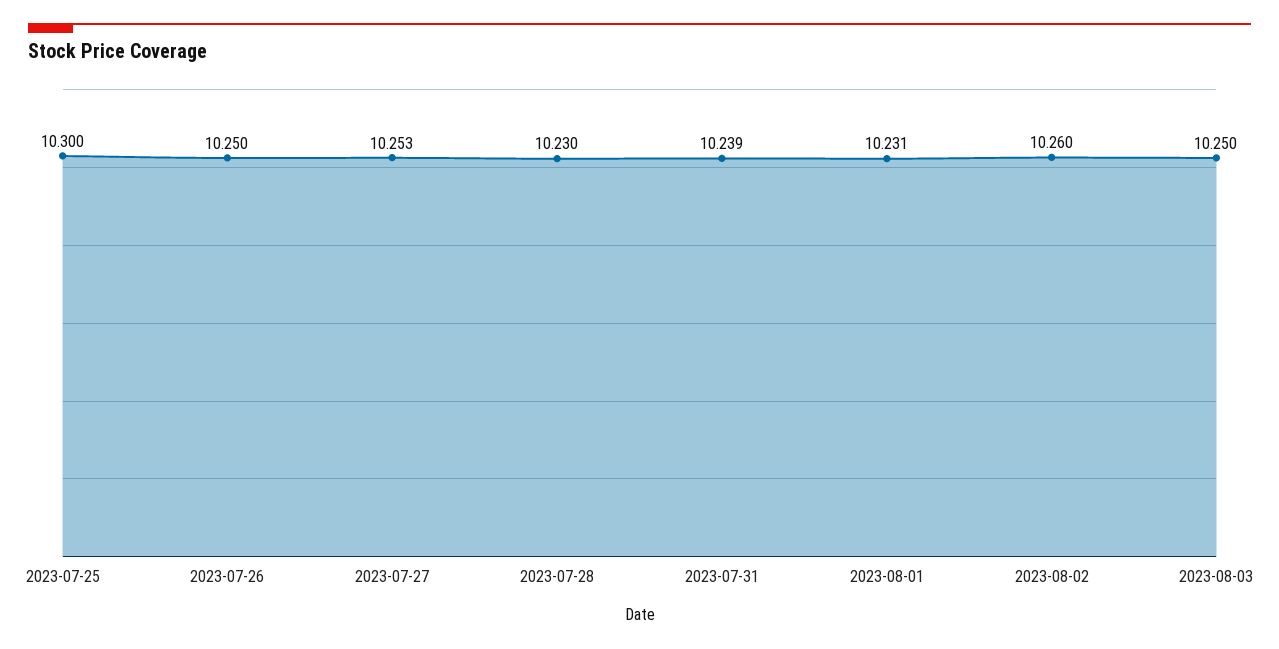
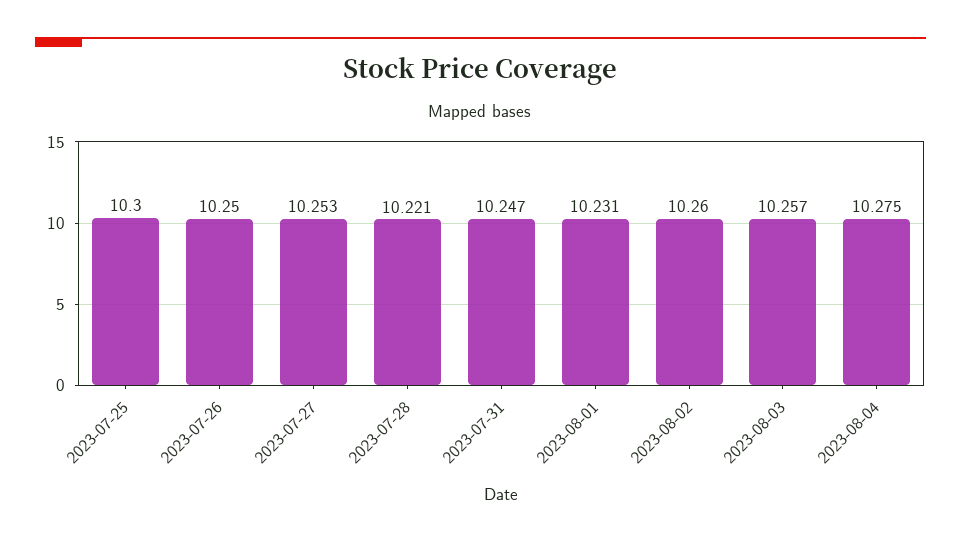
2023-07-28: 10.23 -> 10.221
2023-07-31: 10.239 -> 10.247
2023-08-03: 10.25 -> 10.257
2023-08-04: none -> 10.275

